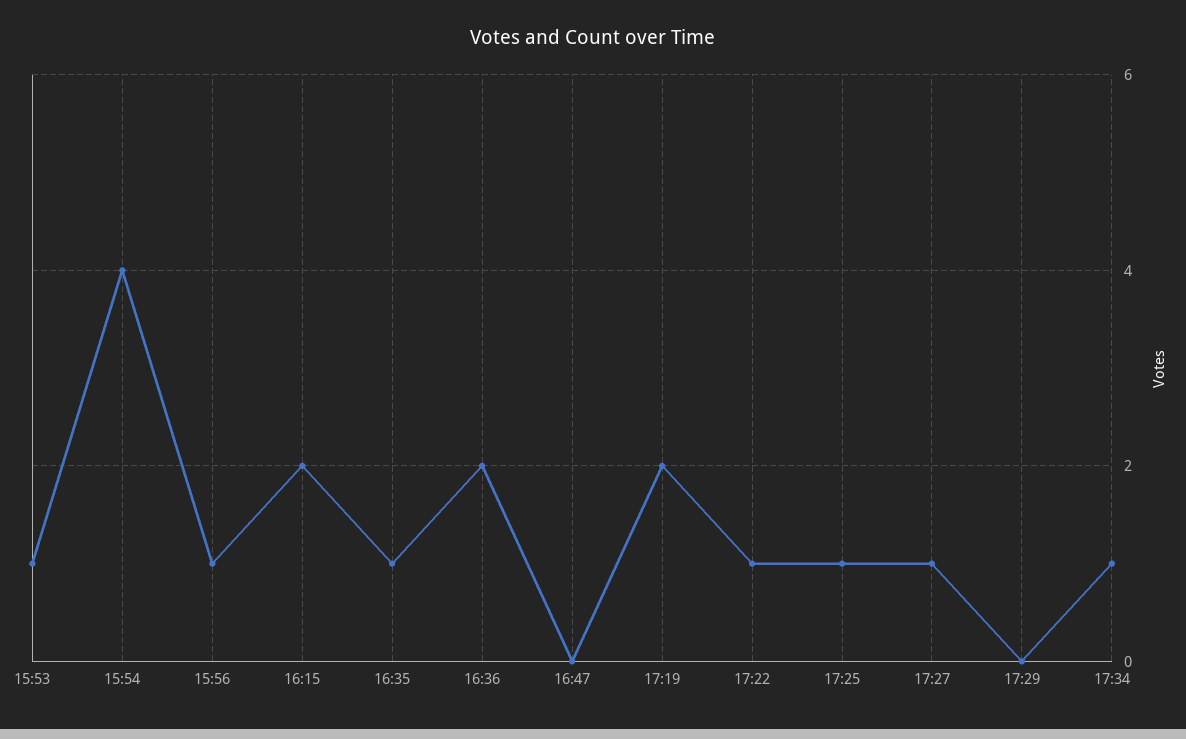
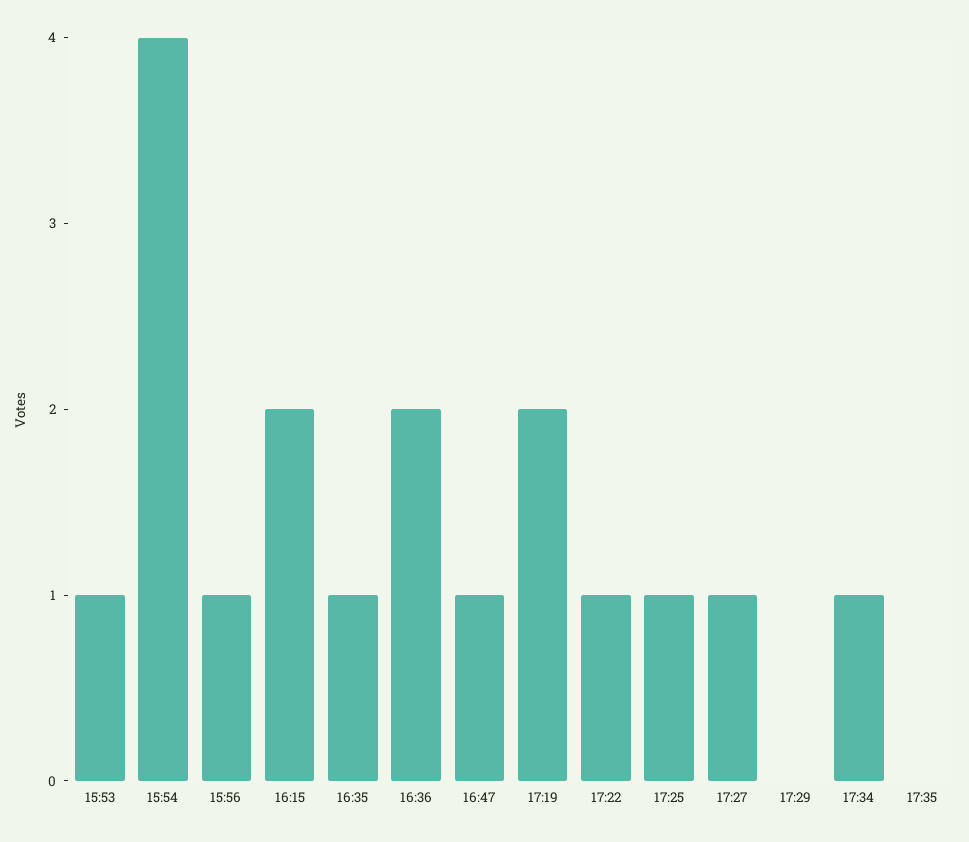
16:47: 0 -> 1
17:35: none -> 0

